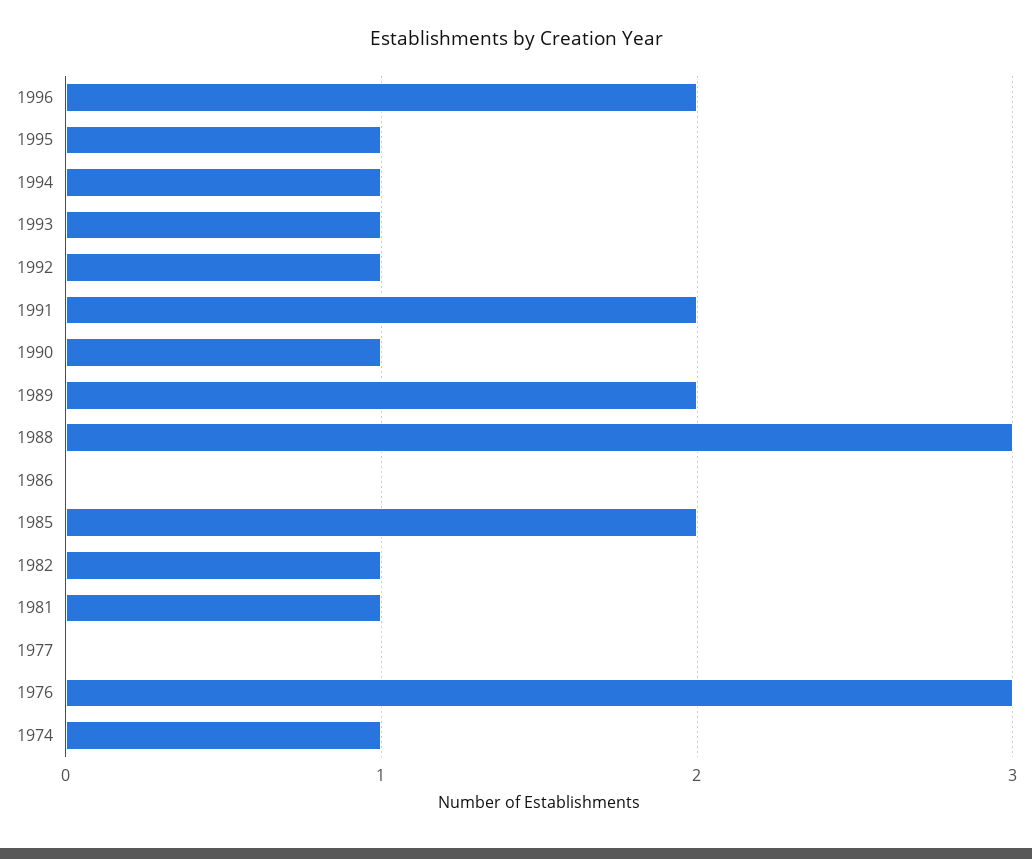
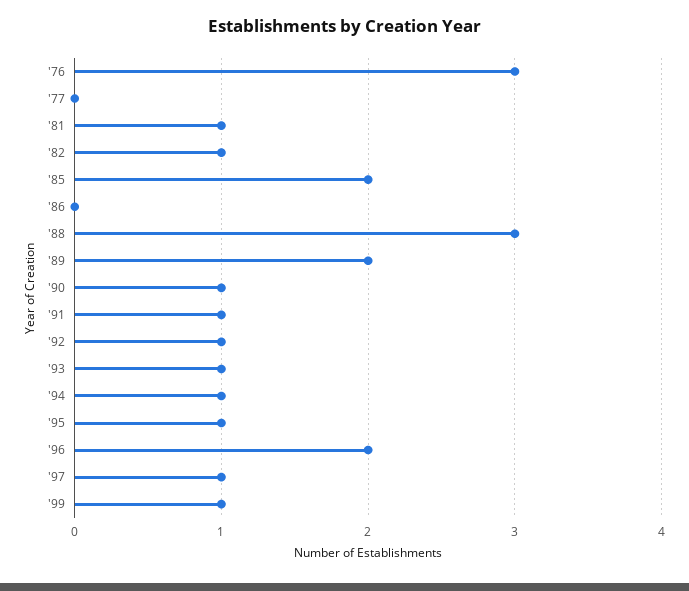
1991: 2 -> 1
1974: 1 -> none
'97: none -> 1
'99: none -> 1

